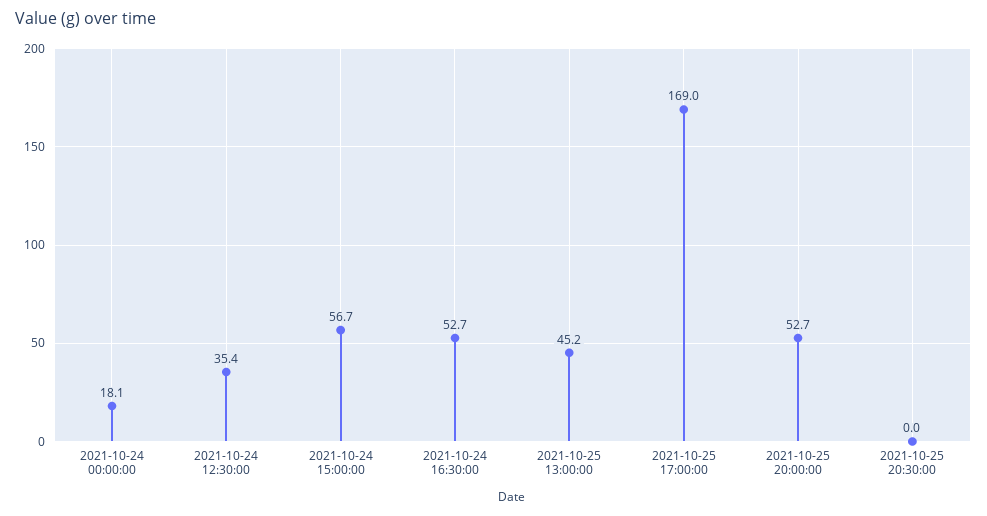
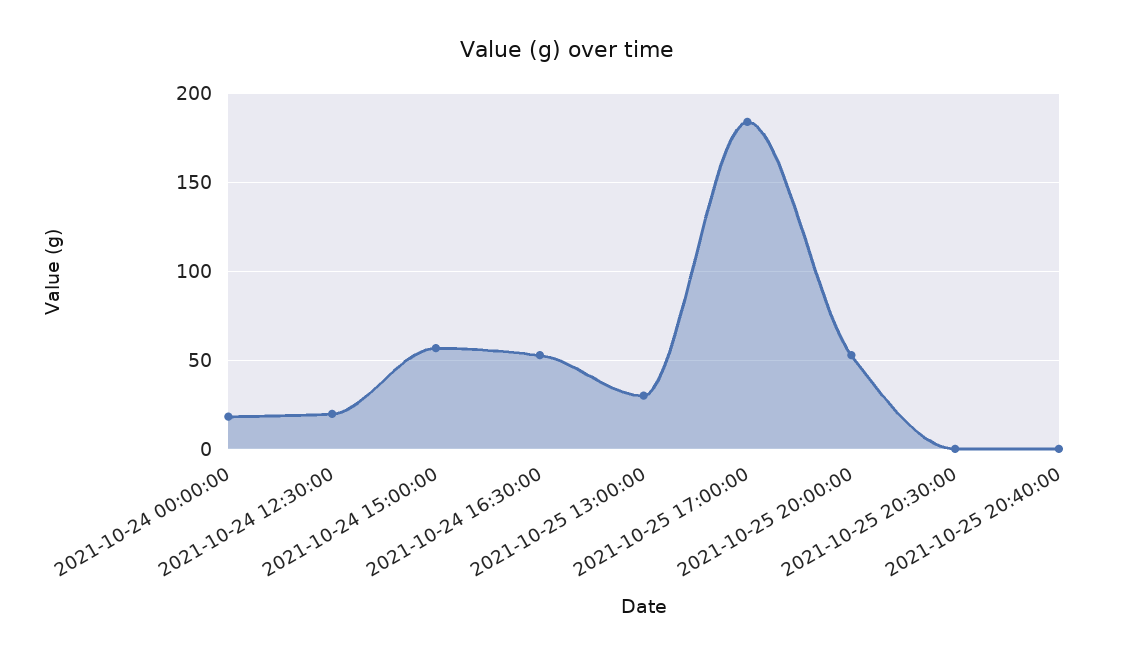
2021-10-24 12:30:00: 35.4 -> 20
2021-10-25 13:00:00: 45.2 -> 30
2021-10-25 17:00:00: 169 -> 185
2021-10-25 20:40:00: none -> 0

